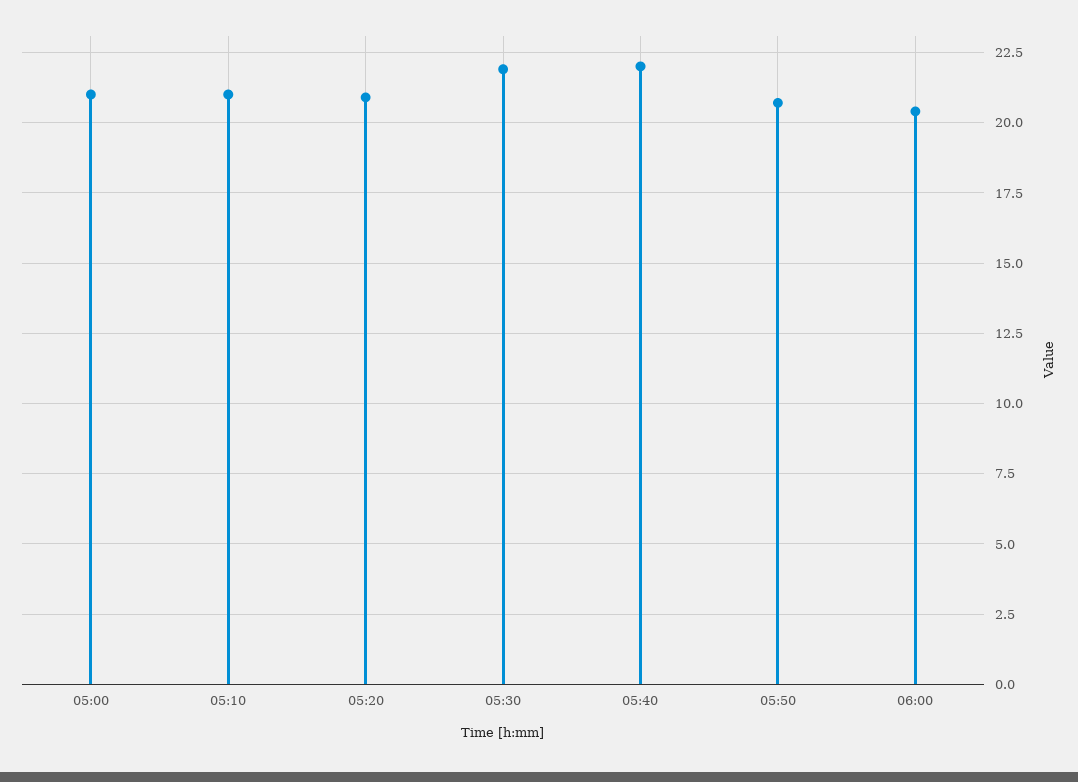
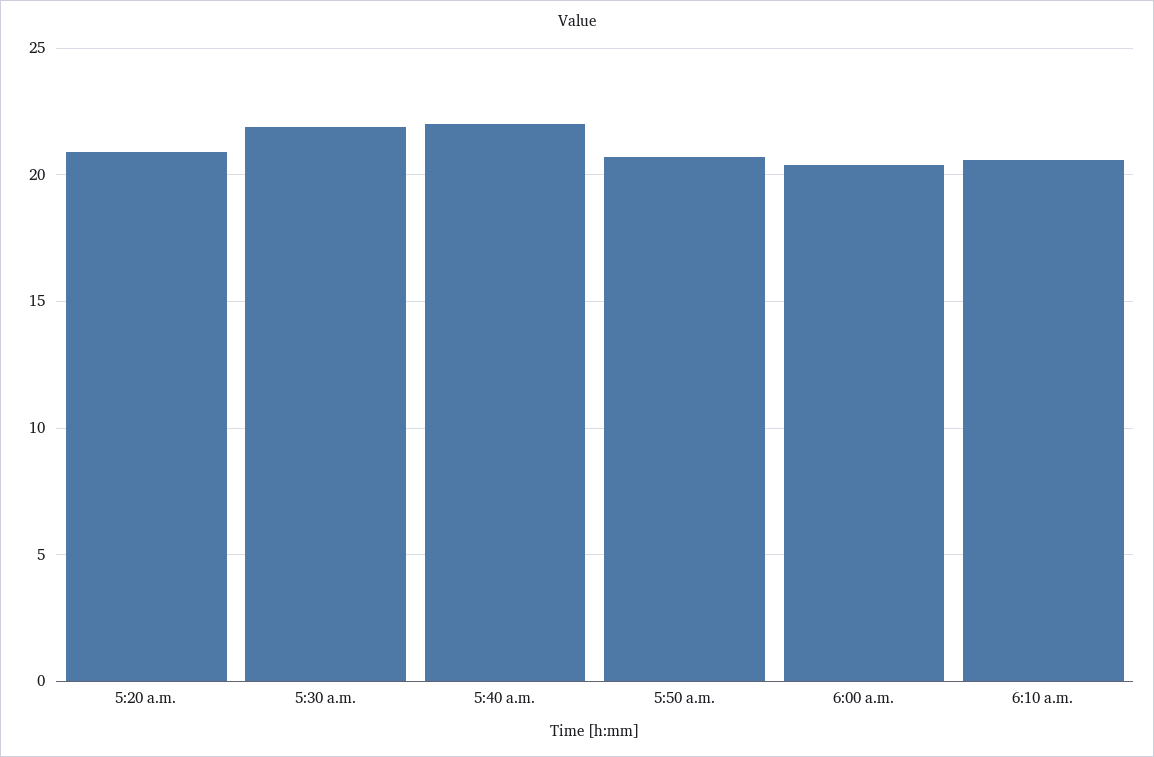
05:00: 21 -> none
05:10: 21 -> none
6:10 a.m.: none -> 20.5

